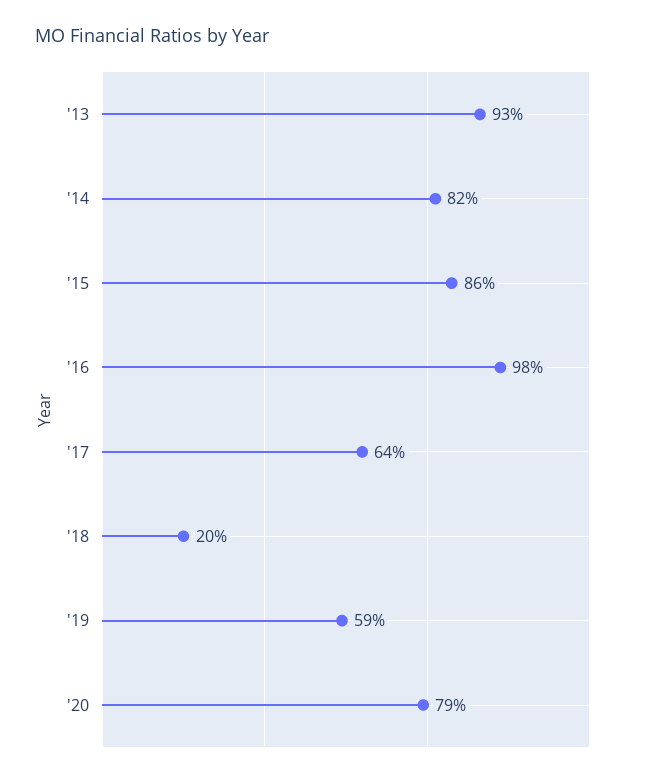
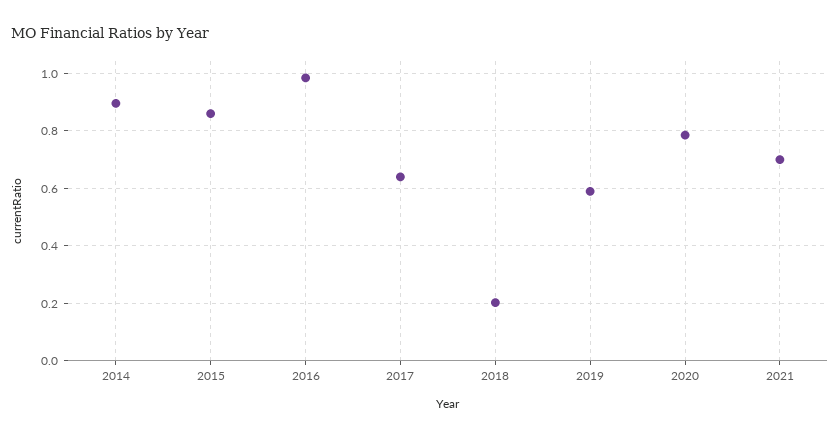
'13: 0.93 -> none
'14: 0.82 -> 0.9
2021: none -> 0.7

